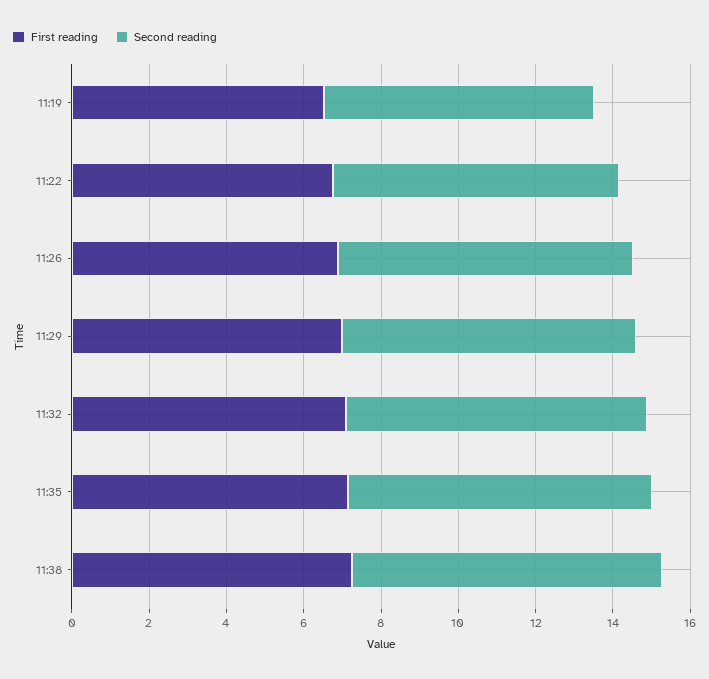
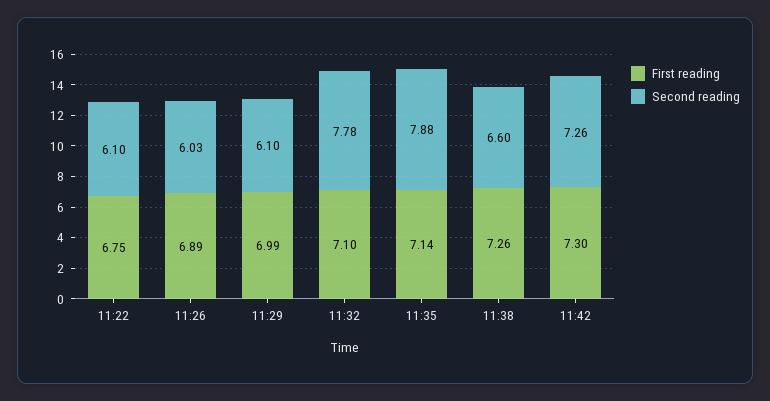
First reading, 11:19: 6.5 -> none
Second reading, 11:19: 7 -> none
Second reading, 11:22: 7.5 -> 6.1
Second reading, 11:26: 7.5 -> 6.03
Second reading, 11:29: 7.5 -> 6.1
Second reading, 11:38: 8 -> 6.6
First reading, 11:42: none -> 7.3
Second reading, 11:42: none -> 7.26

